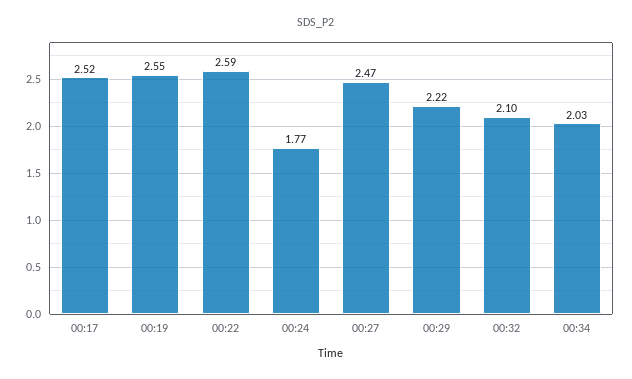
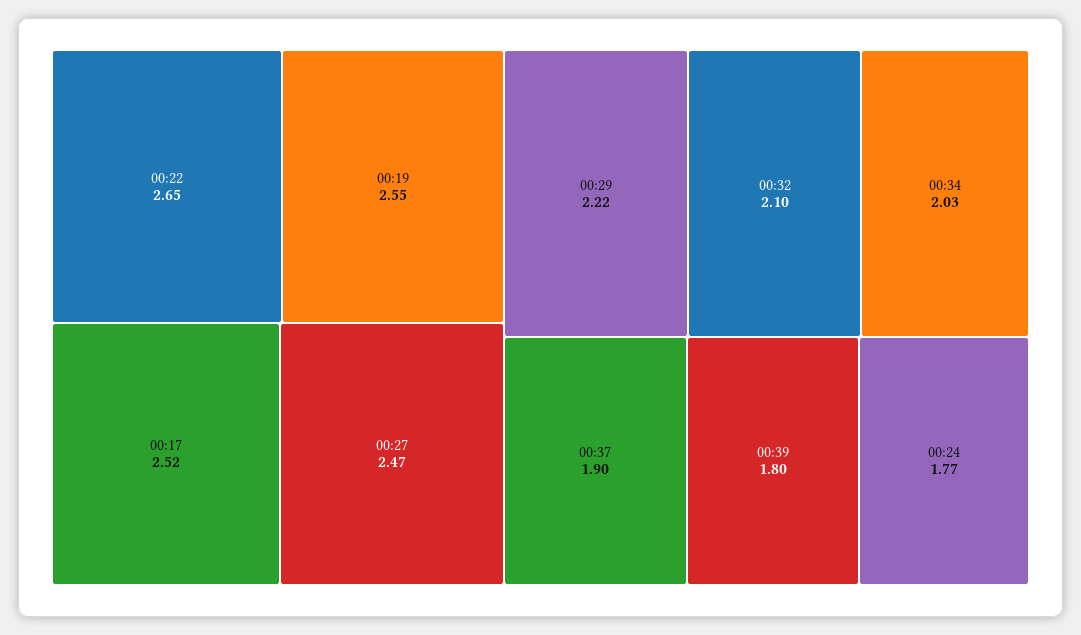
00:22: 2.59 -> 2.65
00:37: none -> 1.9
00:39: none -> 1.8

